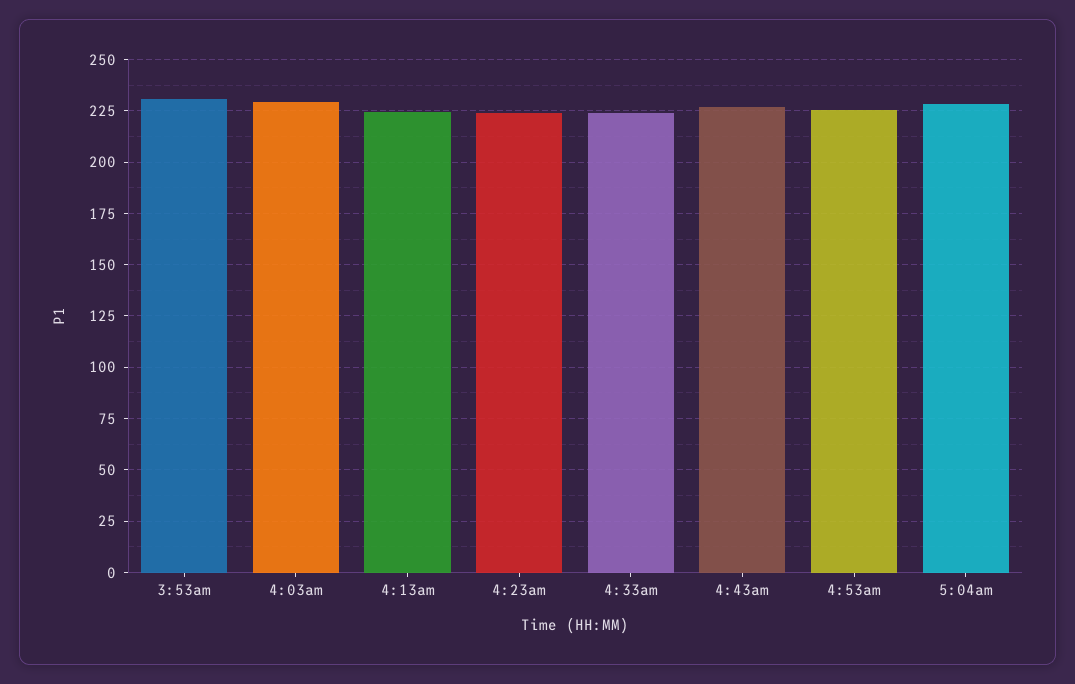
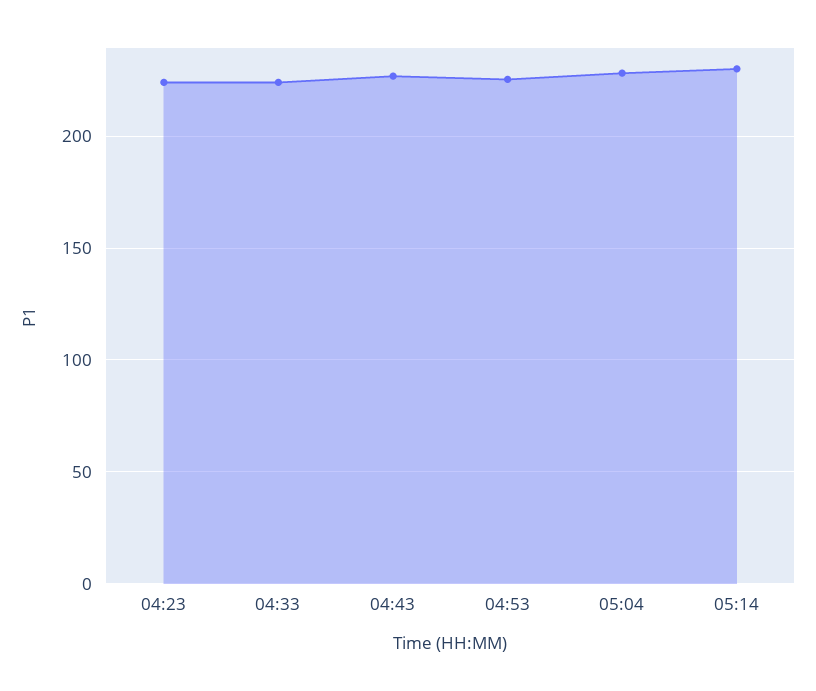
3:53am: 230 -> none
4:03am: 230 -> none
4:13am: 225 -> none
05:14: none -> 230

